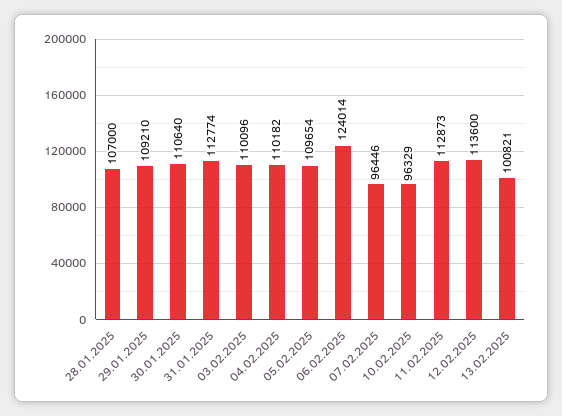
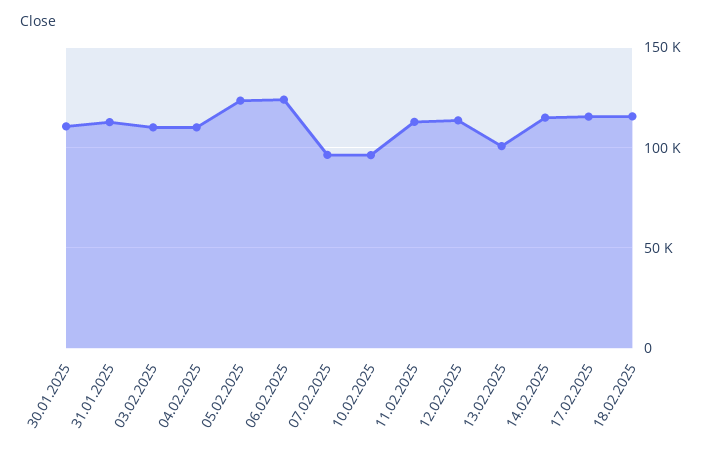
28.01.2025: 107000 -> none
29.01.2025: 109210 -> none
05.02.2025: 109654 -> 125000
14.02.2025: none -> 115000
17.02.2025: none -> 115000
18.02.2025: none -> 115000

